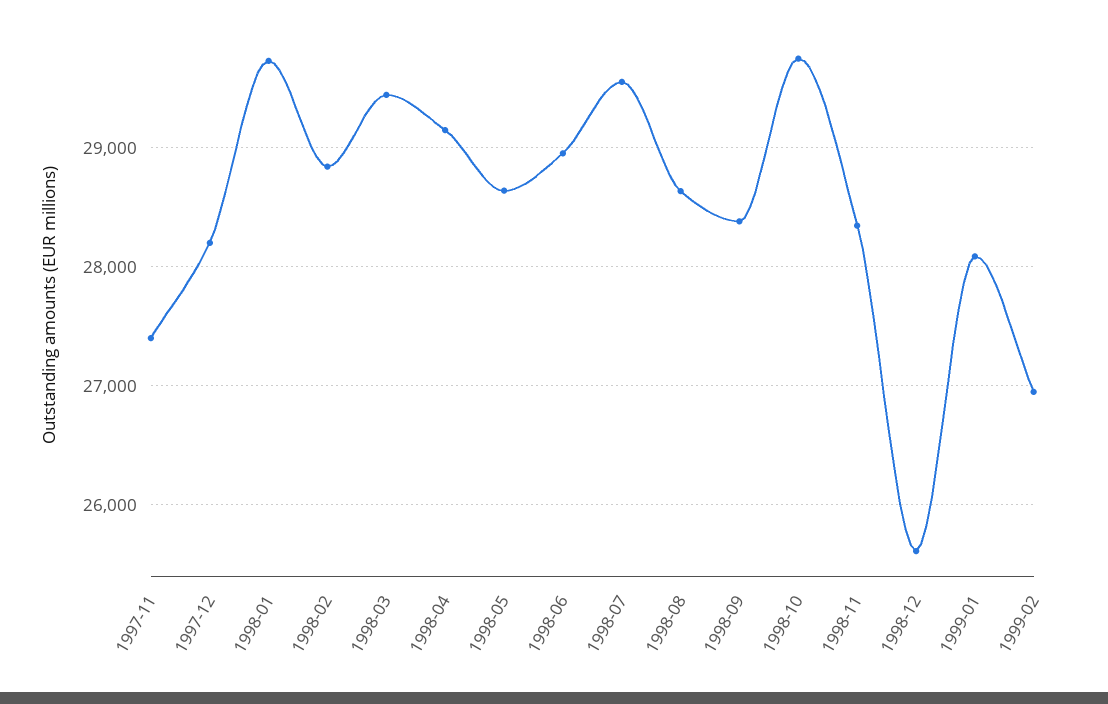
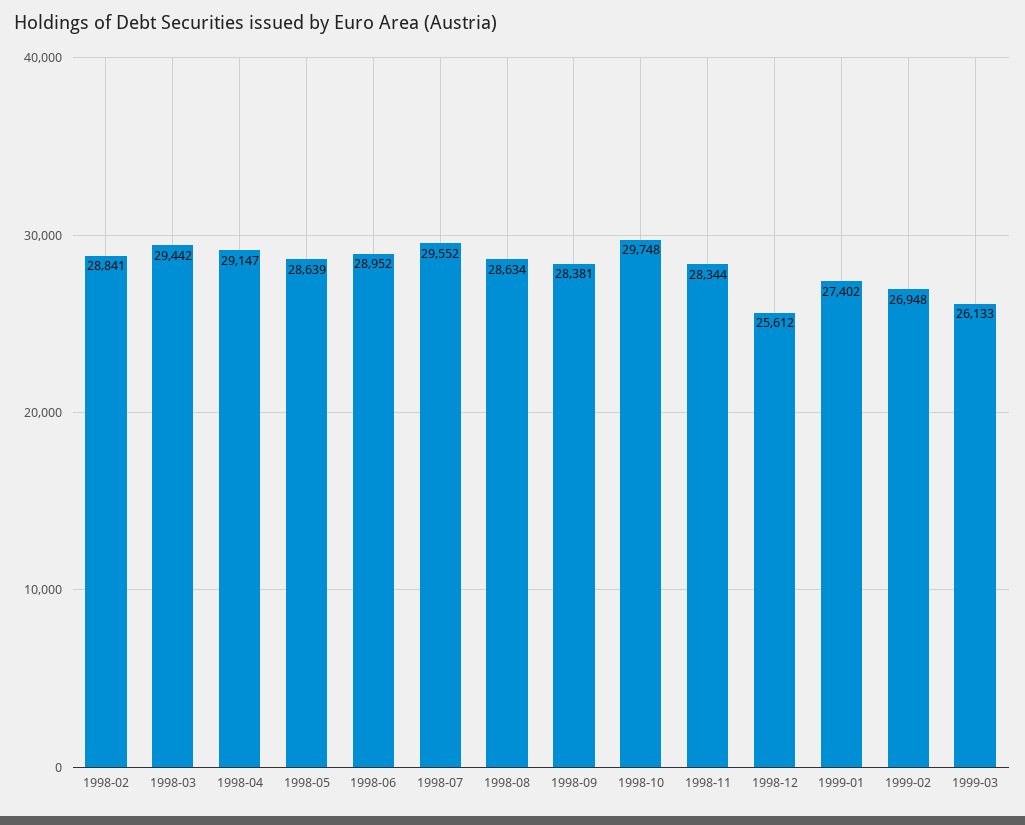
1997-11: 27400 -> none
1997-12: 28200 -> none
1998-01: 29700 -> none
1999-01: 28100 -> 27402
1999-03: none -> 26133

